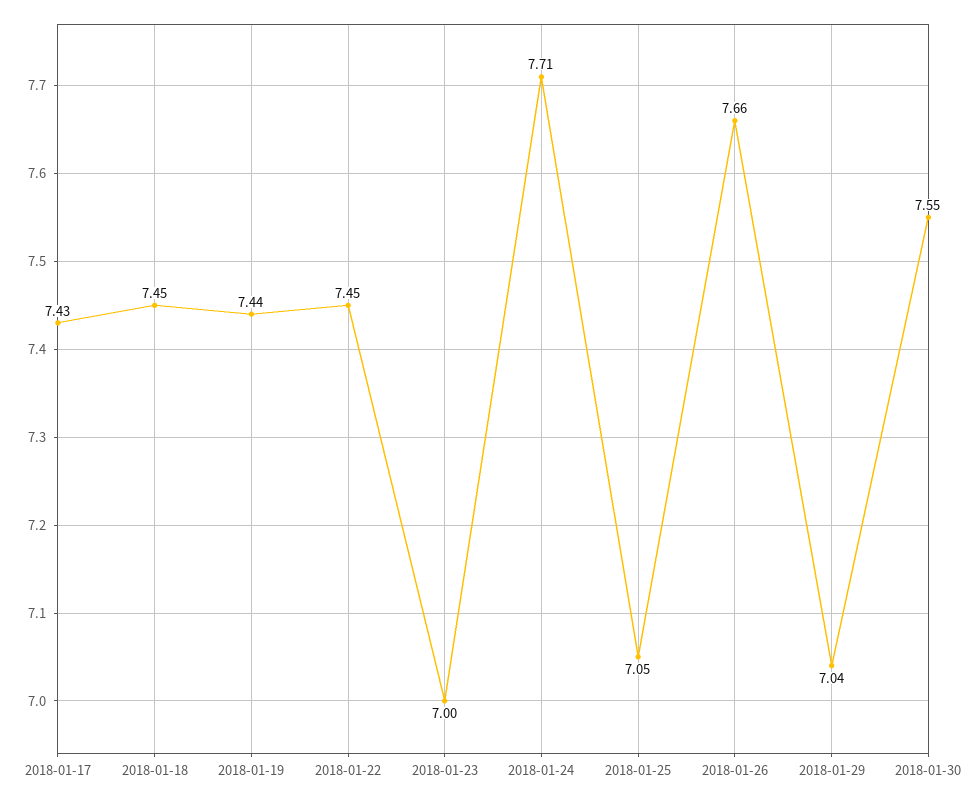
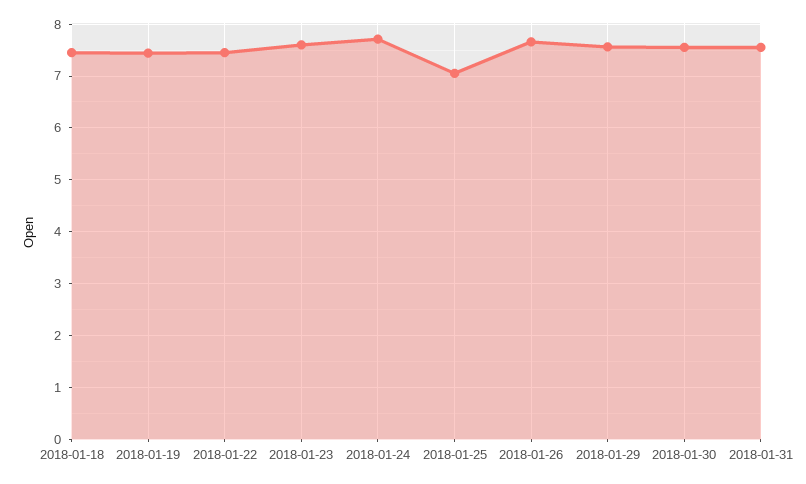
2018-01-17: 7.43 -> none
2018-01-23: 7 -> 7.6
2018-01-29: 7.04 -> 7.6
2018-01-31: none -> 7.6

